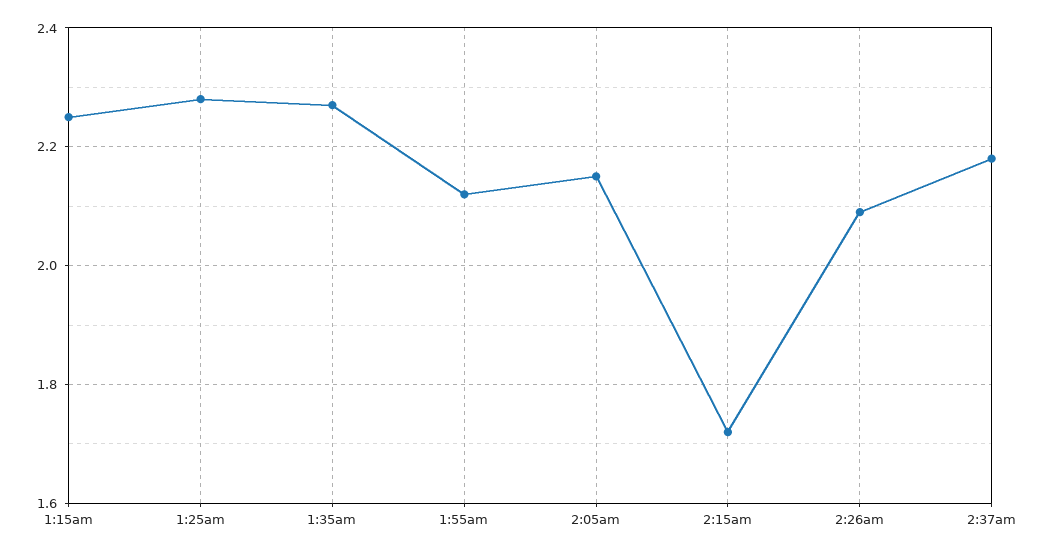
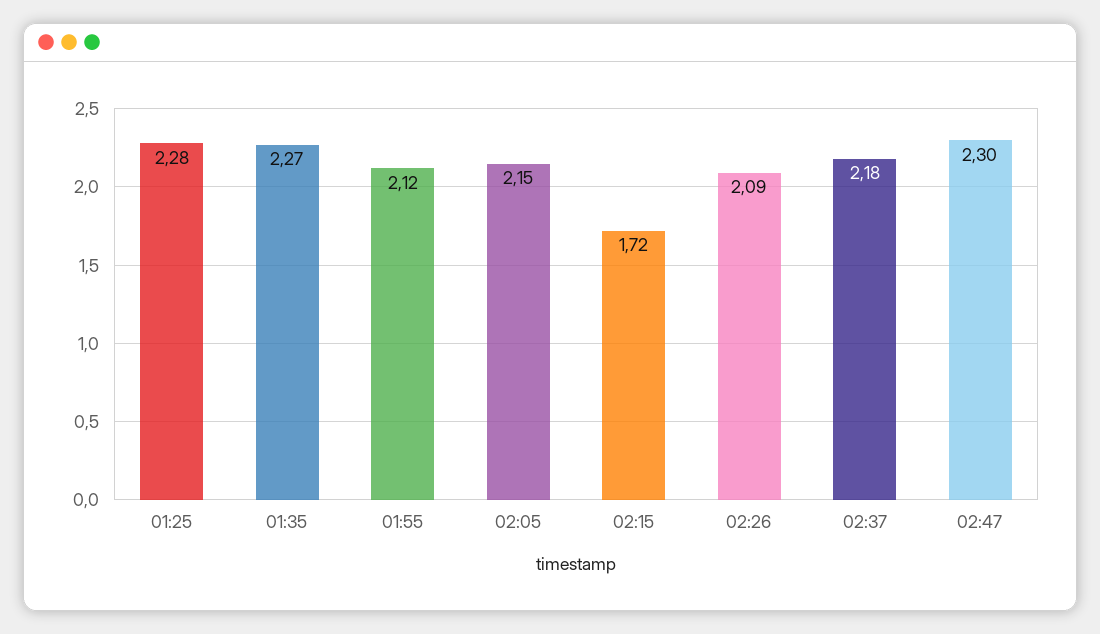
1:15am: 2.25 -> none
02:47: none -> 2.3

